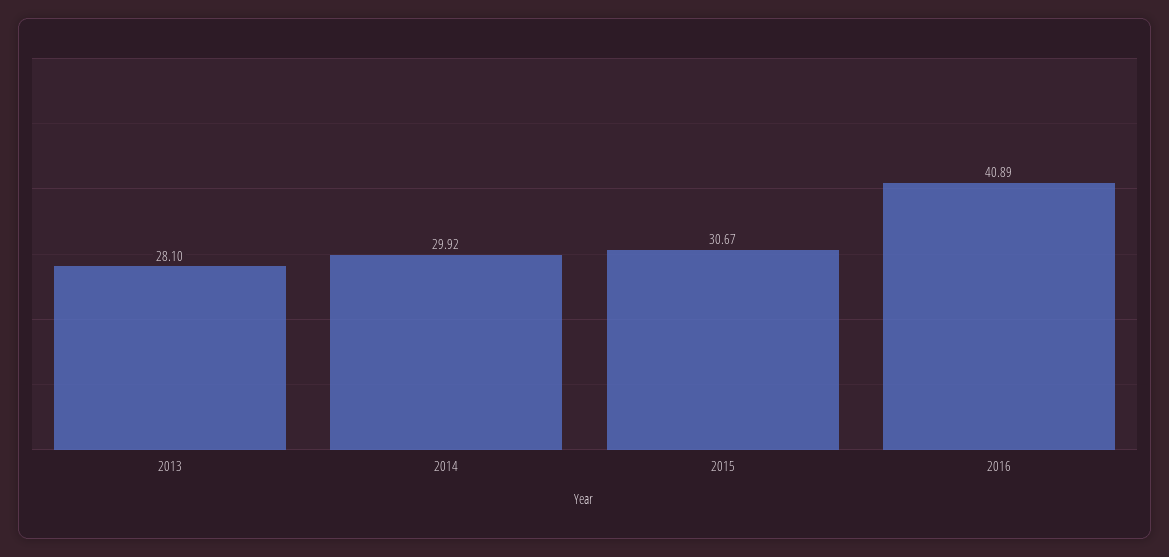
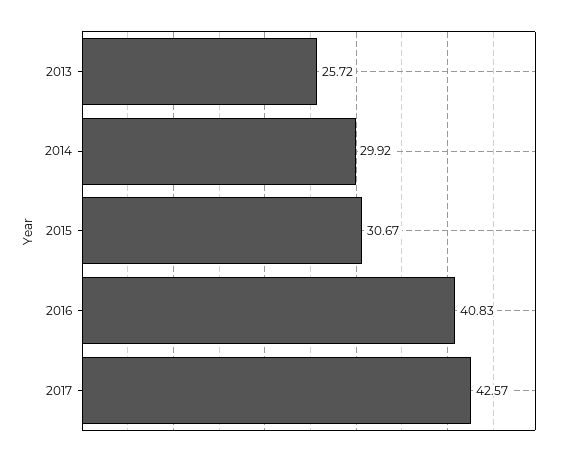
2013: 28.1 -> 25.72
2016: 40.89 -> 40.83
2017: none -> 42.57

